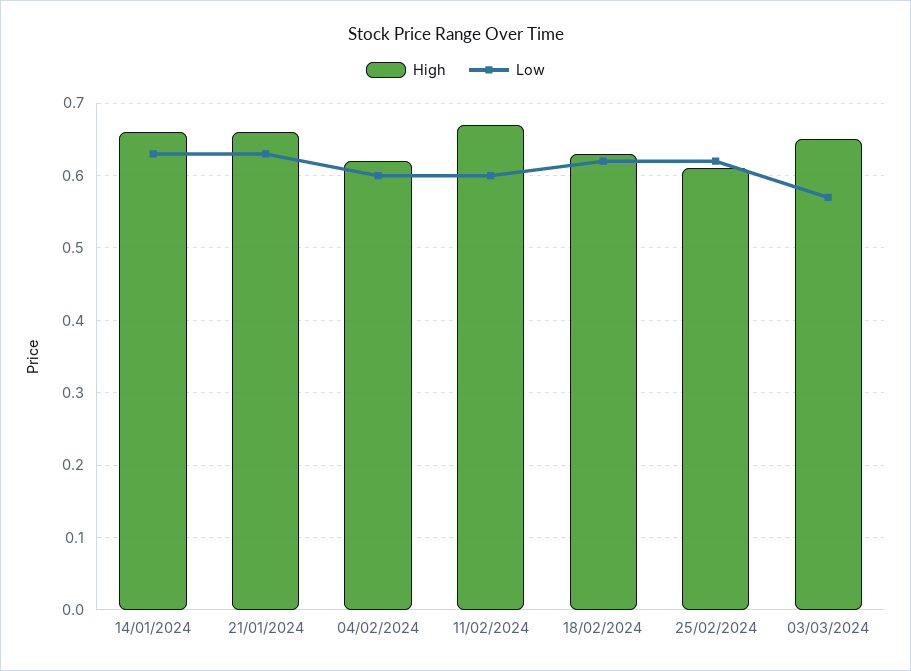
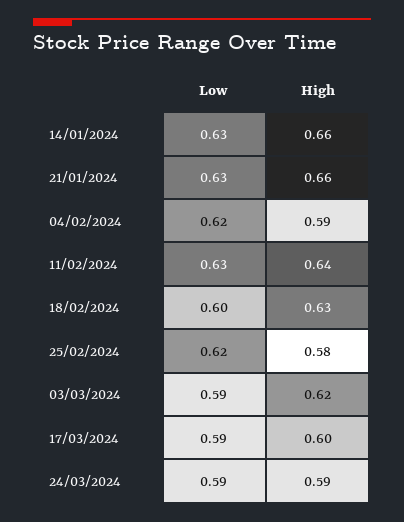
High, 04/02/2024: 0.62 -> 0.59
Low, 04/02/2024: 0.6 -> 0.62
High, 11/02/2024: 0.67 -> 0.64
Low, 11/02/2024: 0.6 -> 0.63
Low, 18/02/2024: 0.62 -> 0.6
High, 25/02/2024: 0.61 -> 0.58
High, 03/03/2024: 0.65 -> 0.62
Low, 03/03/2024: 0.57 -> 0.59
Low, 17/03/2024: none -> 0.59
High, 17/03/2024: none -> 0.6
Low, 24/03/2024: none -> 0.59
High, 24/03/2024: none -> 0.59

